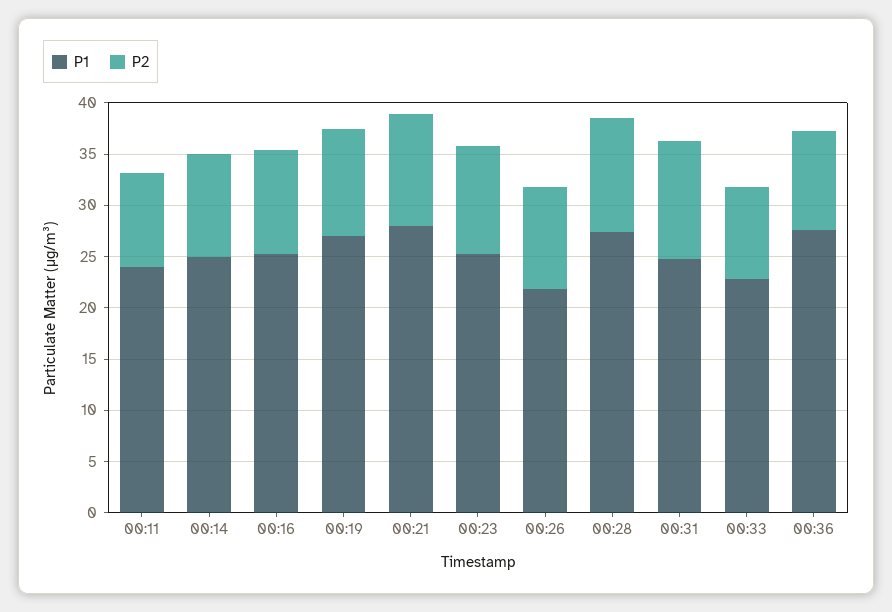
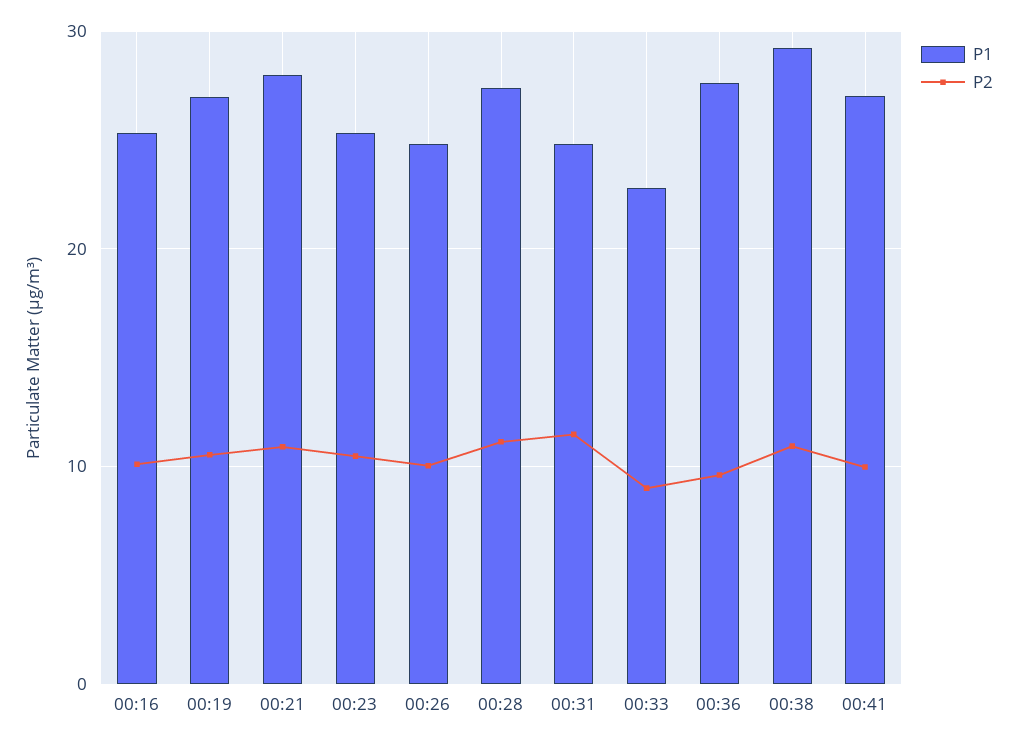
P1, 00:11: 24 -> none
P2, 00:11: 9 -> none
P1, 00:14: 25 -> none
P2, 00:14: 10 -> none
P1, 00:26: 22 -> 25
P1, 00:38: none -> 29
P2, 00:38: none -> 11
P1, 00:41: none -> 27
P2, 00:41: none -> 10

